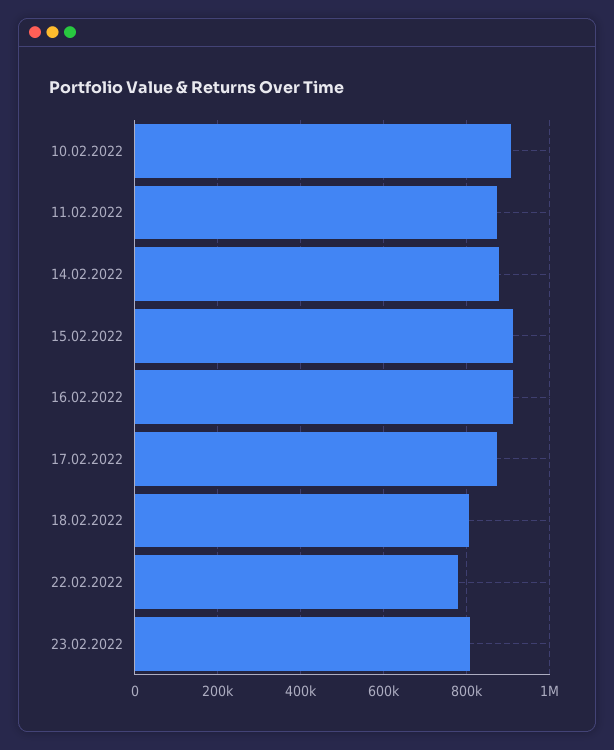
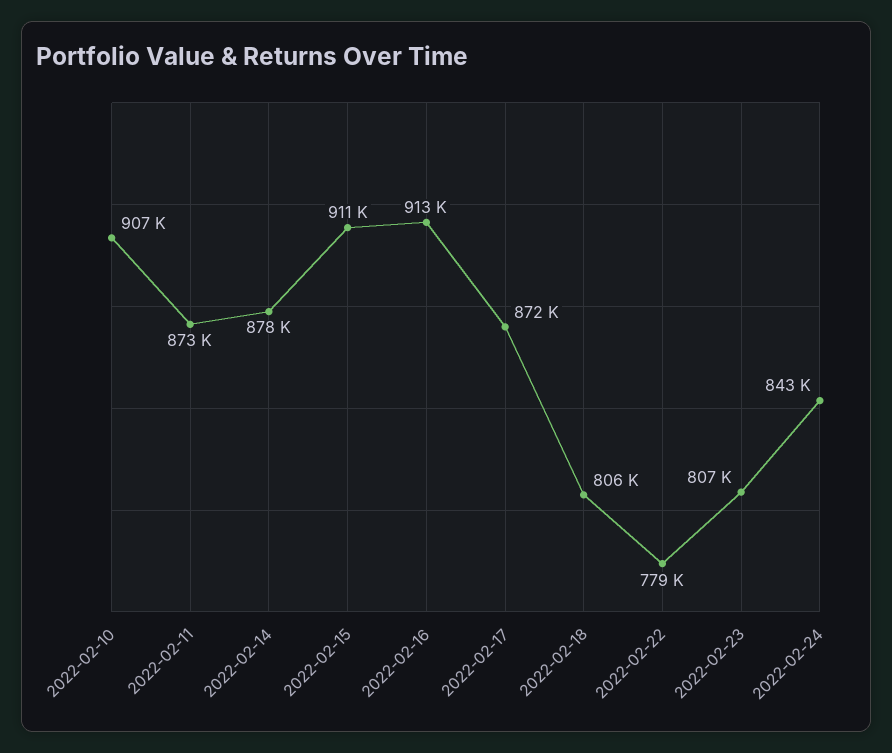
2022-02-24: none -> 843000

